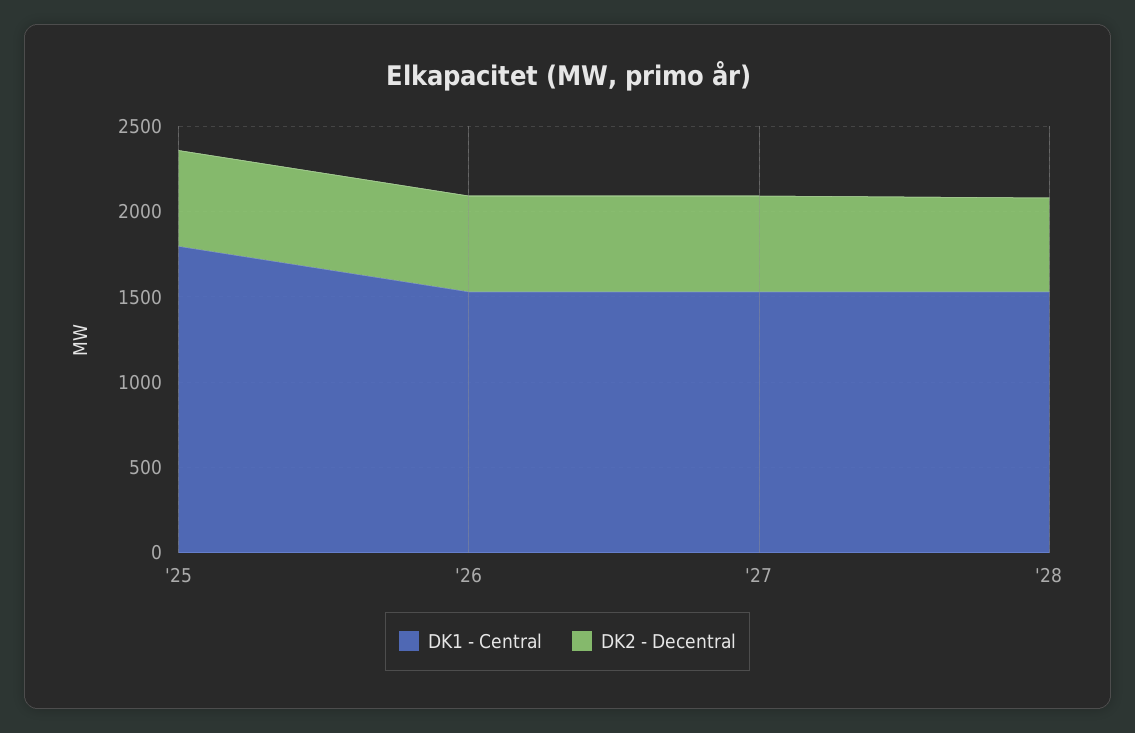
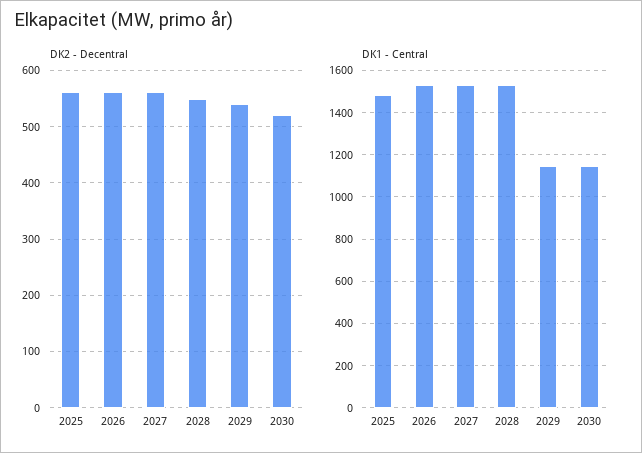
DK1 - Central, '25: 1800 -> 1500
DK2 - Decentral, 2029: none -> 540
DK2 - Decentral, 2030: none -> 520
DK1 - Central, 2029: none -> 1150
DK1 - Central, 2030: none -> 1150

